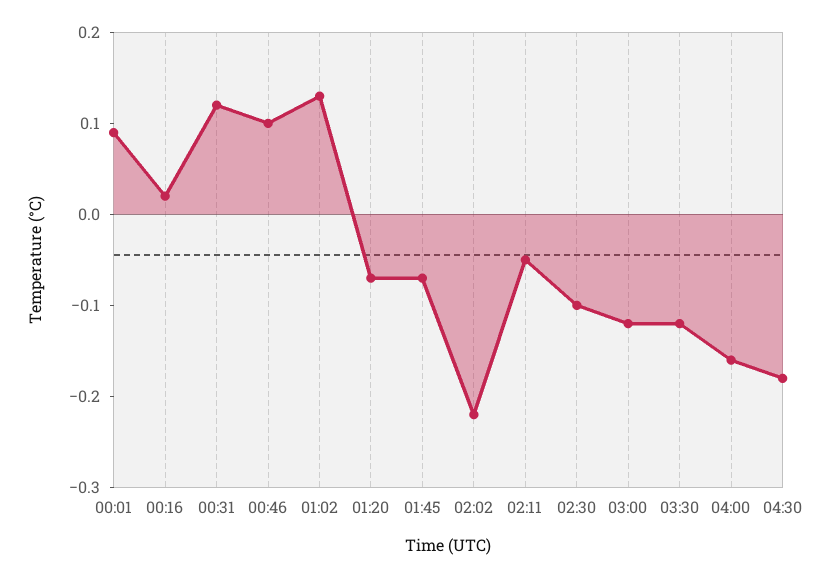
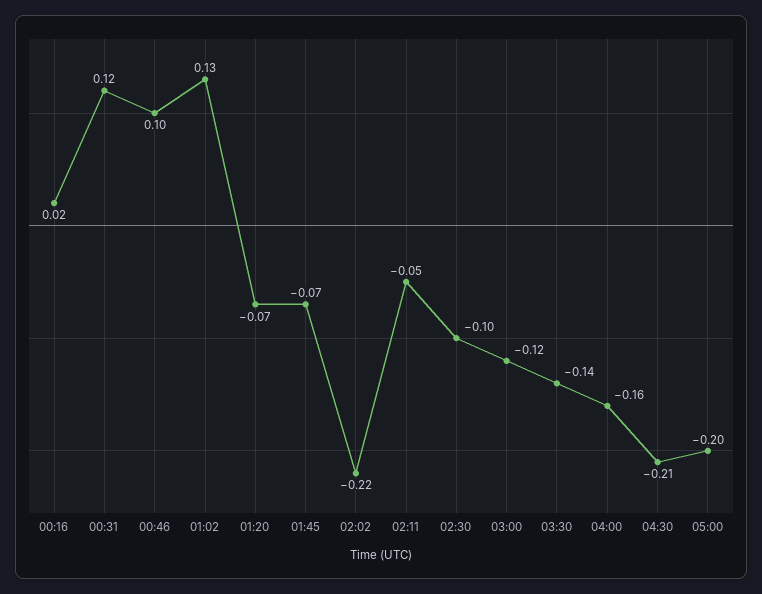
00:01: 0.09 -> none
03:30: -0.12 -> -0.14
04:30: -0.18 -> -0.21
05:00: none -> -0.2

